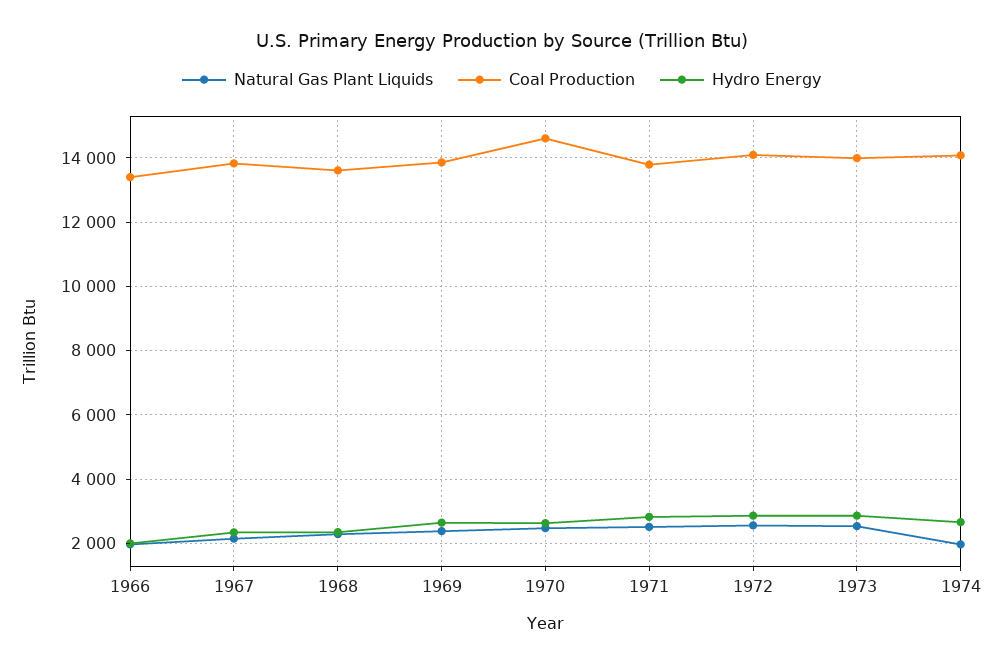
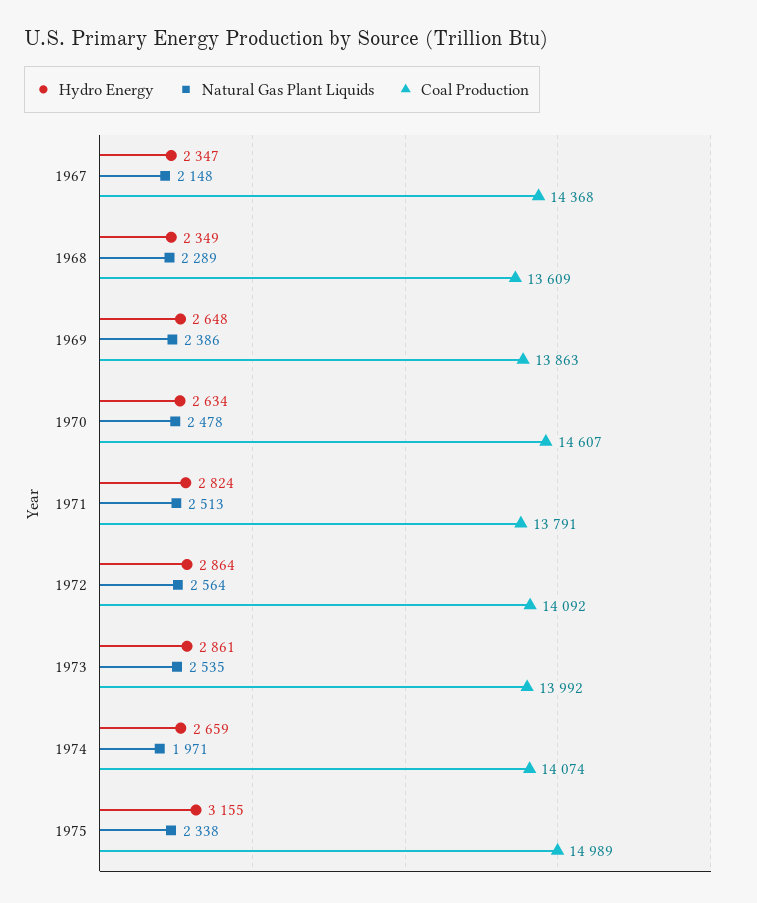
Natural Gas Plant Liquids, 1966: 2000 -> none
Coal Production, 1966: 13400 -> none
Hydro Energy, 1966: 2000 -> none
Coal Production, 1967: 13800 -> 14368
Hydro Energy, 1975: none -> 3155
Natural Gas Plant Liquids, 1975: none -> 2338
Coal Production, 1975: none -> 14989

